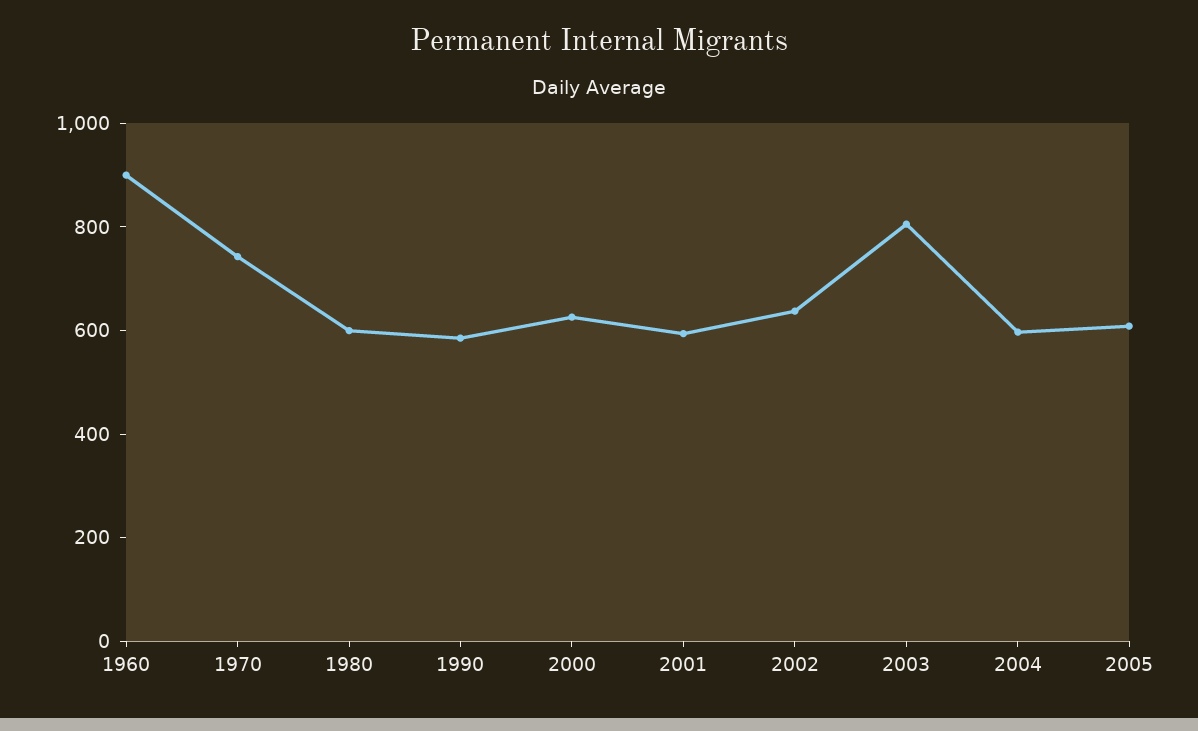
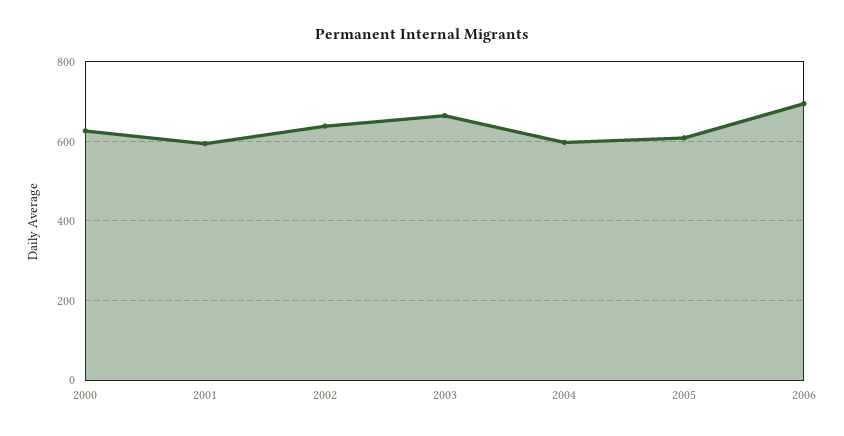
1960: 900 -> none
1970: 750 -> none
1980: 600 -> none
1990: 600 -> none
2003: 800 -> 660
2006: none -> 700

